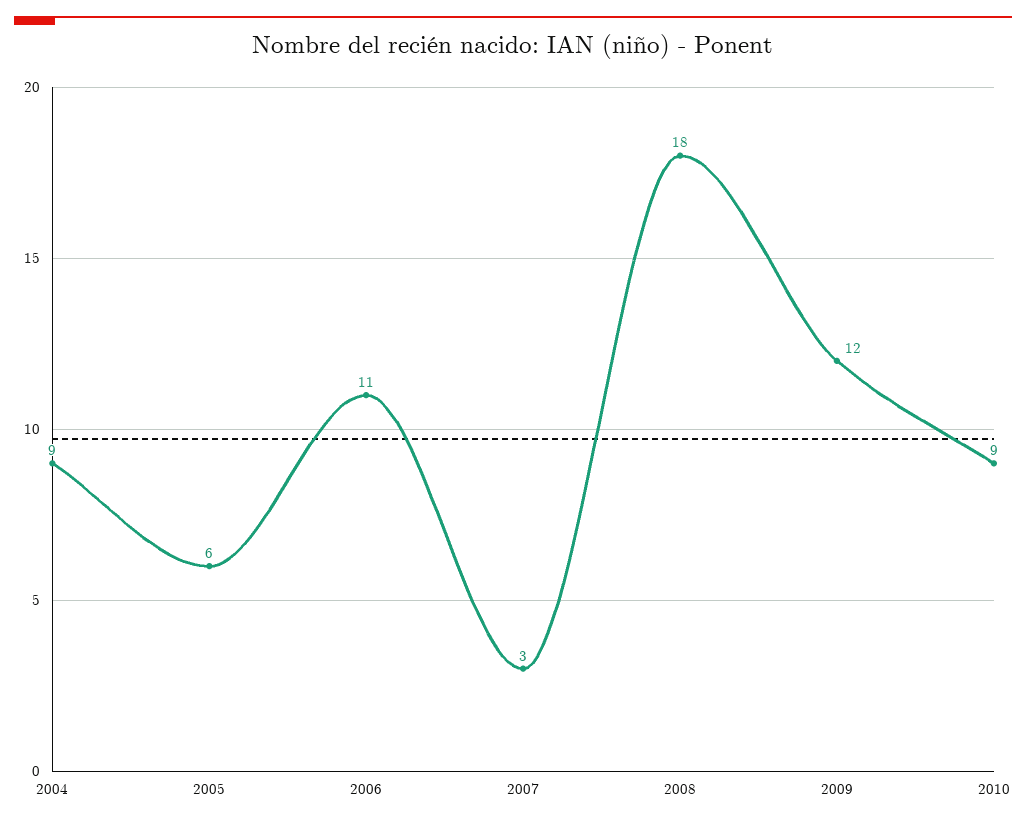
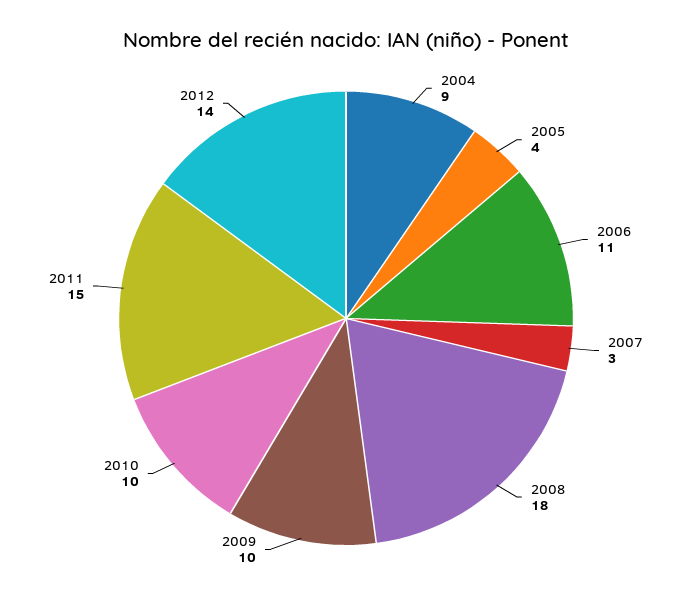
2005: 6 -> 4
2009: 12 -> 10
2010: 9 -> 10
2011: none -> 15
2012: none -> 14

